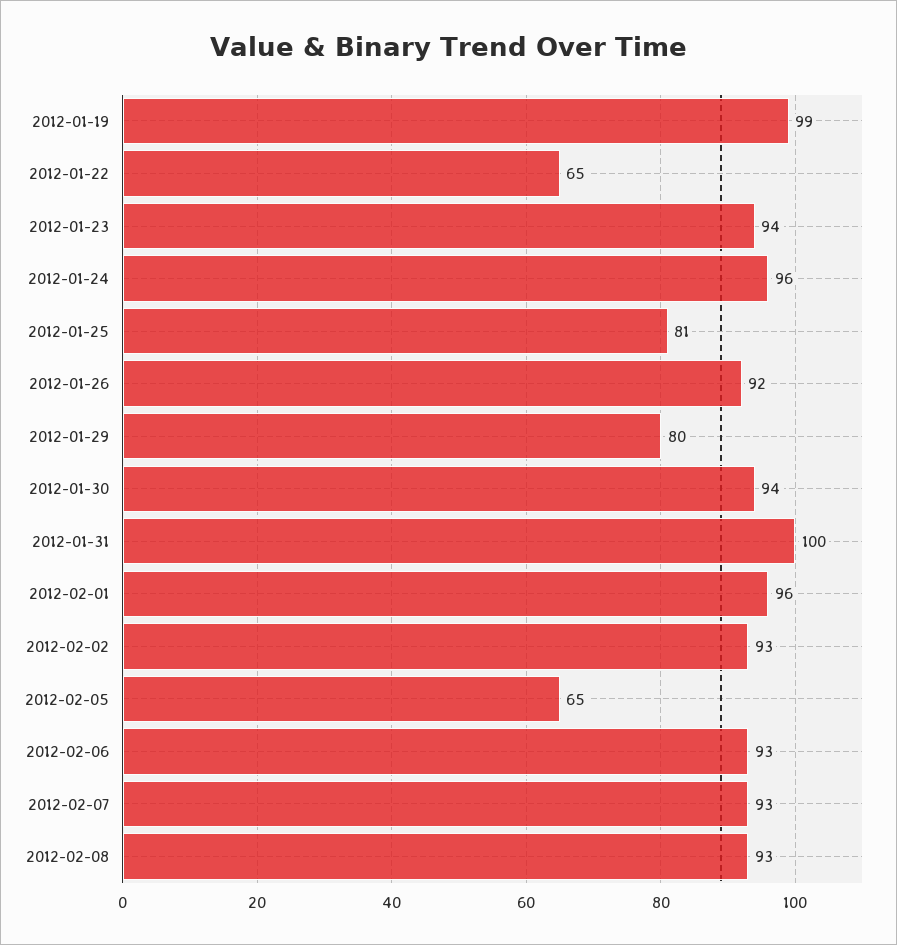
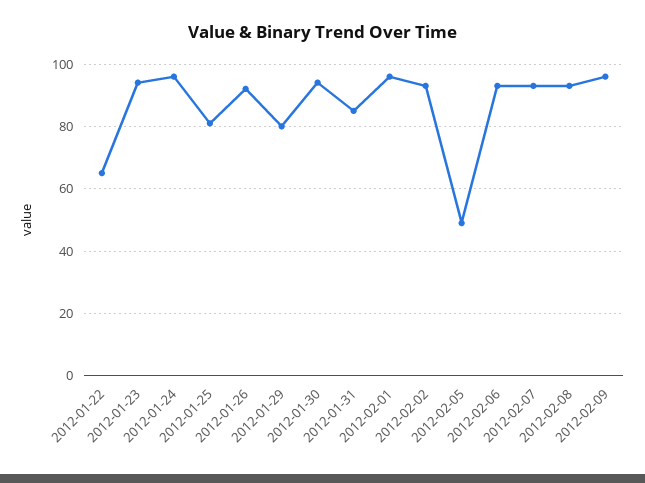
2012-01-19: 99 -> none
2012-01-31: 100 -> 85
2012-02-05: 65 -> 50
2012-02-09: none -> 95

